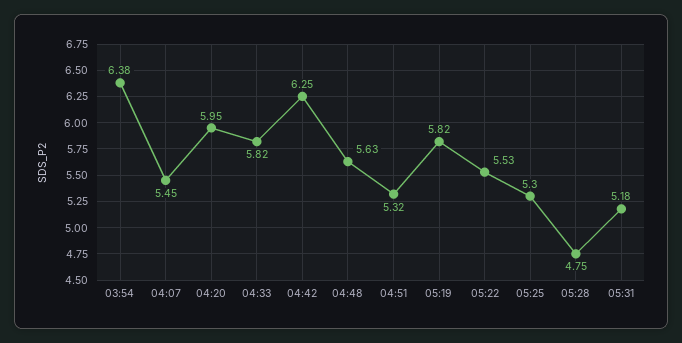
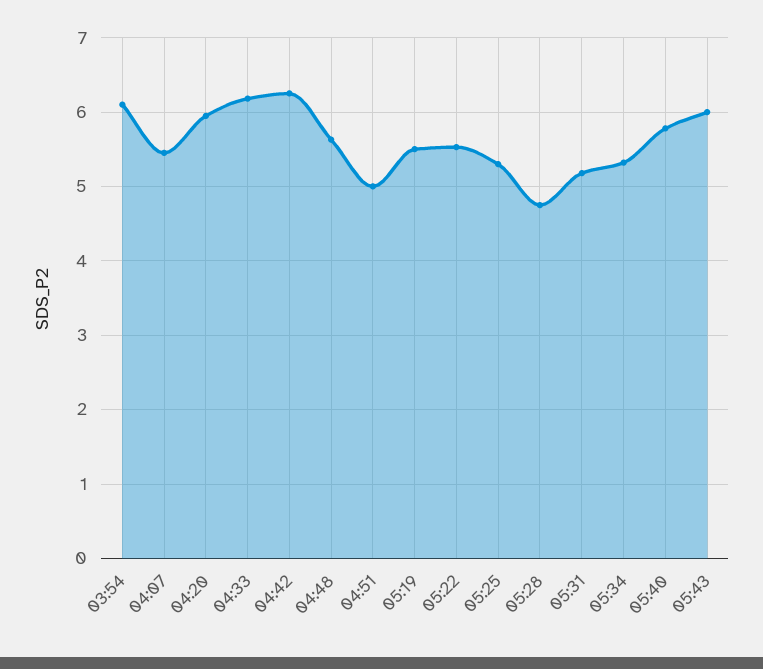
03:54: 6.38 -> 6.1
04:33: 5.82 -> 6.2
04:51: 5.32 -> 5
05:19: 5.82 -> 5.5
05:34: none -> 5.3
05:40: none -> 5.8
05:43: none -> 6

